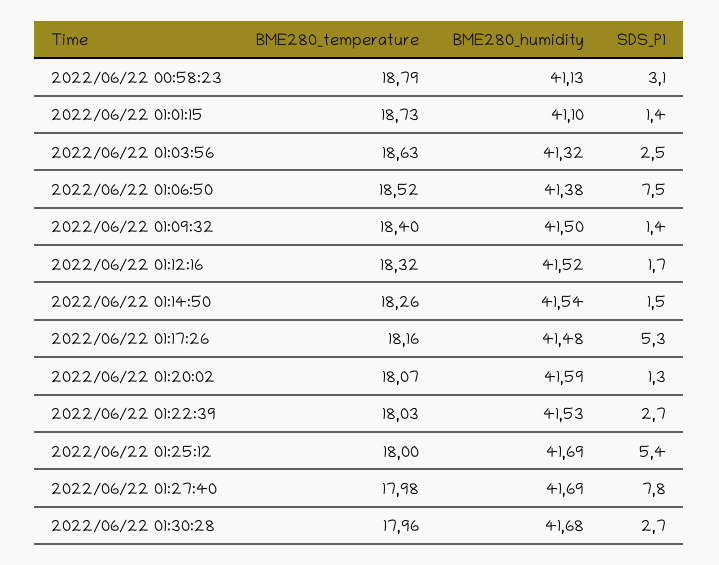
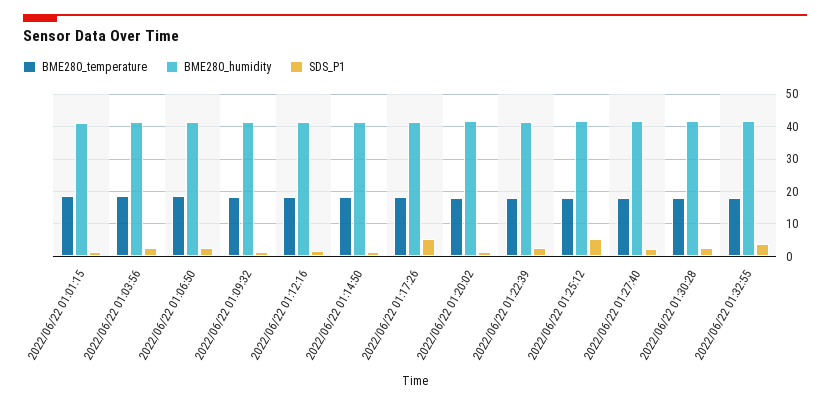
BME280_temperature, 2022/06/22 00:58:23: 18.79 -> none
BME280_humidity, 2022/06/22 00:58:23: 41.13 -> none
SDS_P1, 2022/06/22 00:58:23: 3.1 -> none
SDS_P1, 2022/06/22 01:06:50: 7.5 -> 2
SDS_P1, 2022/06/22 01:27:40: 7.8 -> 2
BME280_temperature, 2022/06/22 01:32:55: none -> 18
BME280_humidity, 2022/06/22 01:32:55: none -> 42
SDS_P1, 2022/06/22 01:32:55: none -> 4

